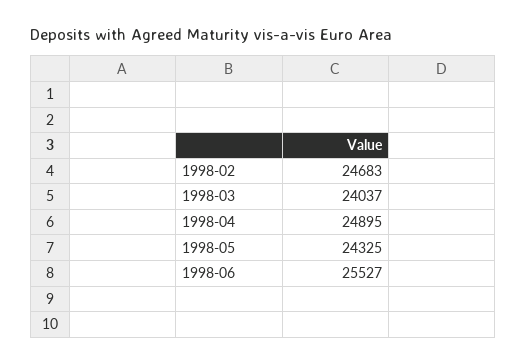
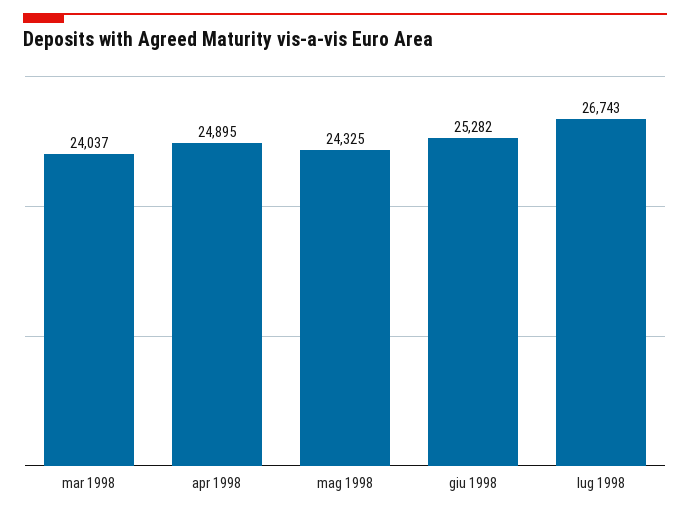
1998-02: 24683 -> none
1998-06: 25527 -> 25282
lug 1998: none -> 26743

